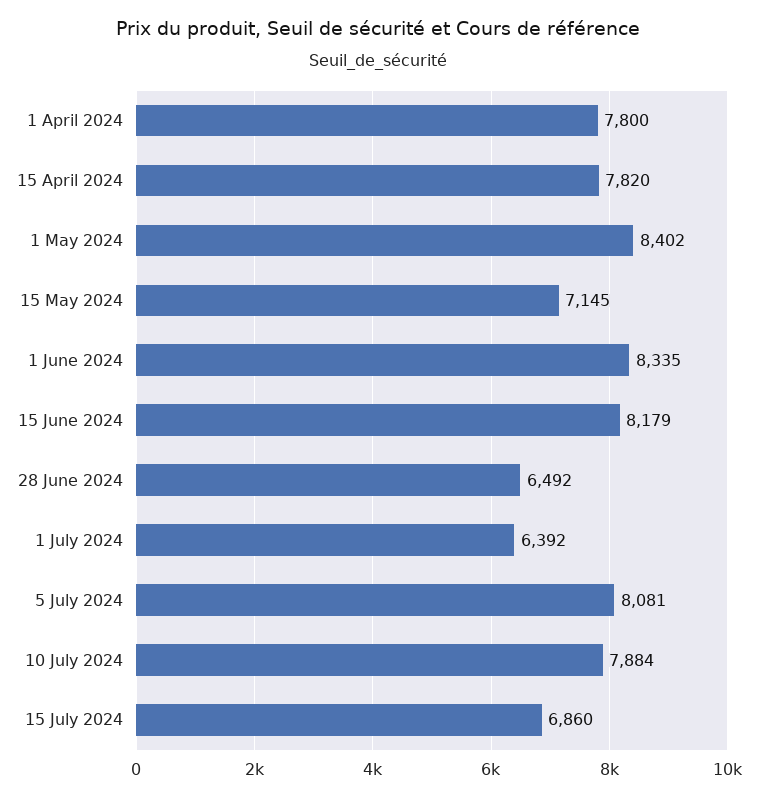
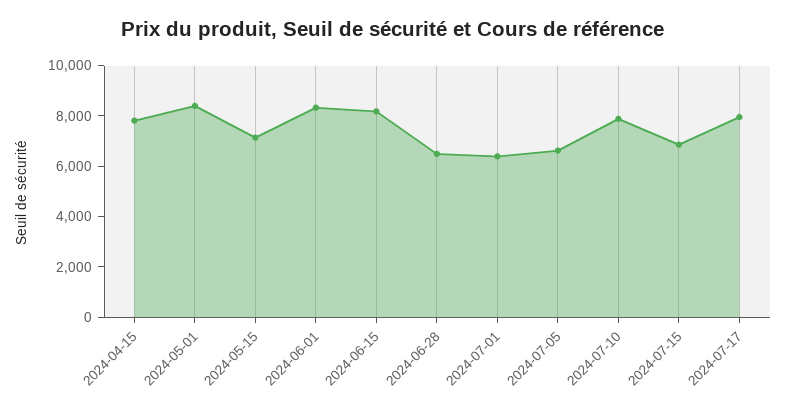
1 April 2024: 7800 -> none
5 July 2024: 8081 -> 6500
2024-07-17: none -> 8000

